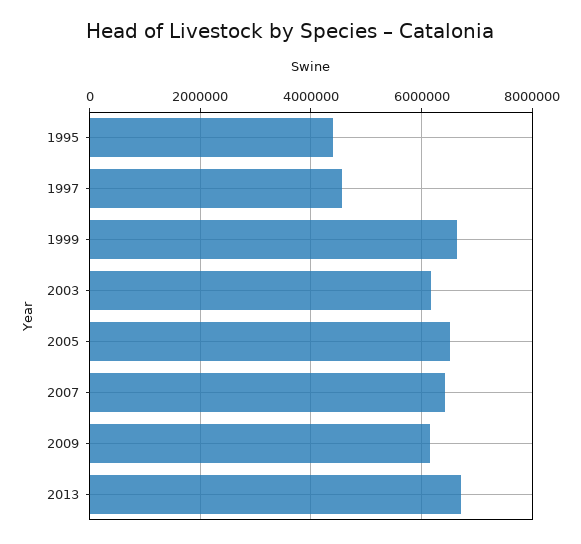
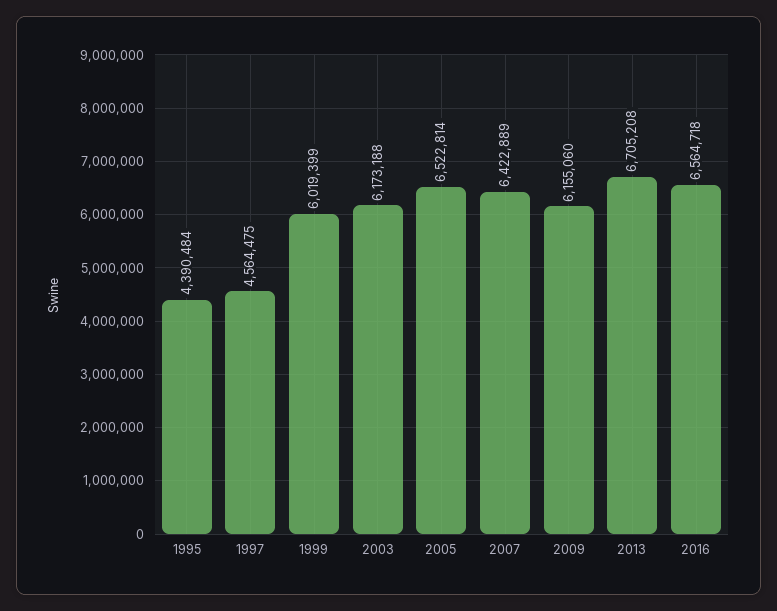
1999: 6600000 -> 6019399
2016: none -> 6564718

